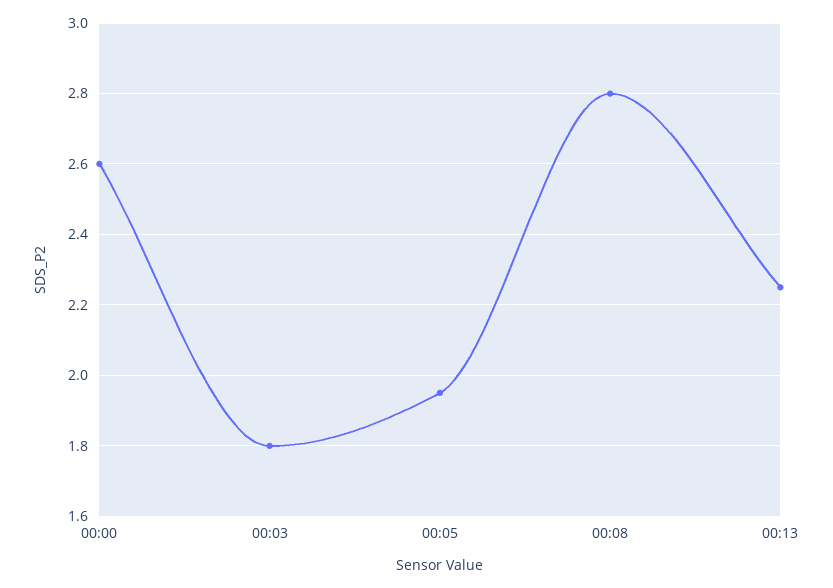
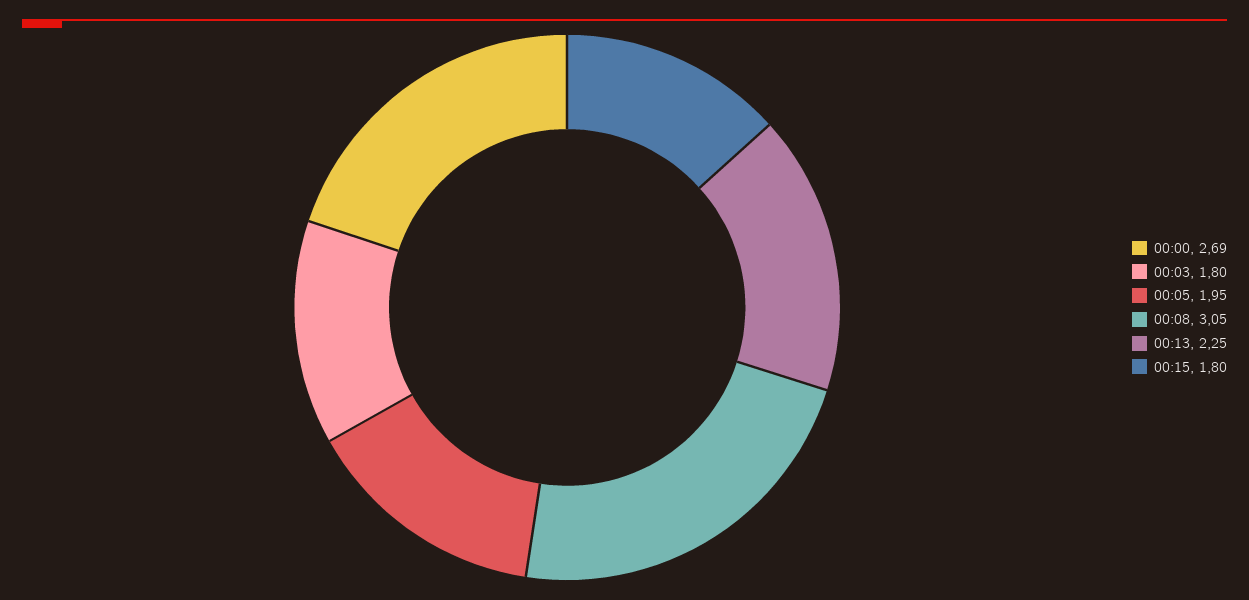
00:00: 2.6 -> 2.69
00:08: 2.8 -> 3.05
00:15: none -> 1.8

